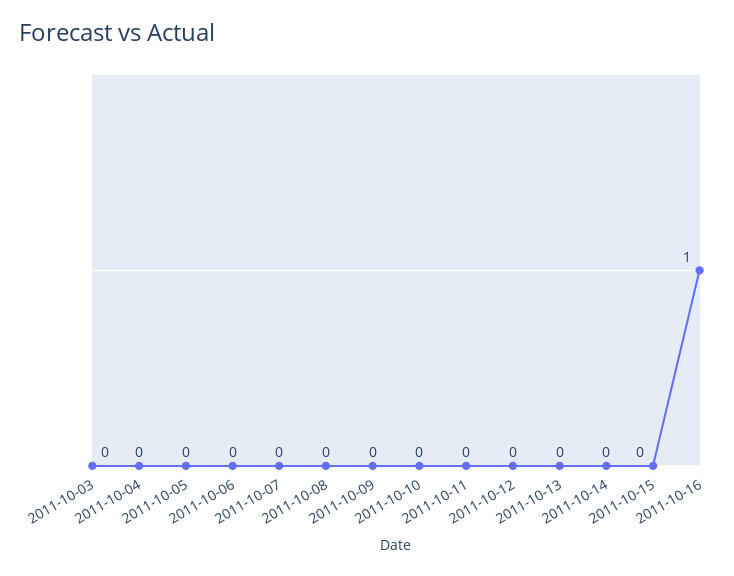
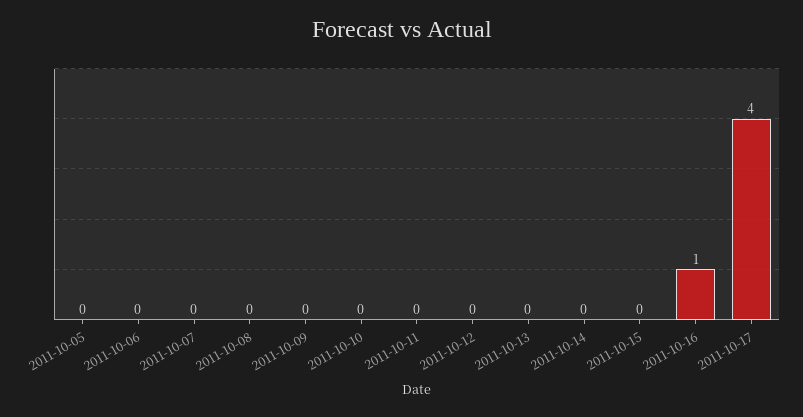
2011-10-03: 0 -> none
2011-10-04: 0 -> none
2011-10-17: none -> 4

